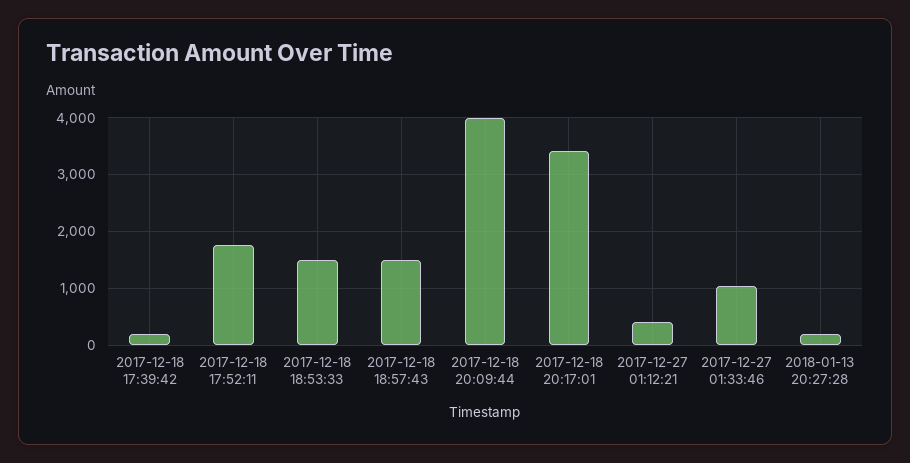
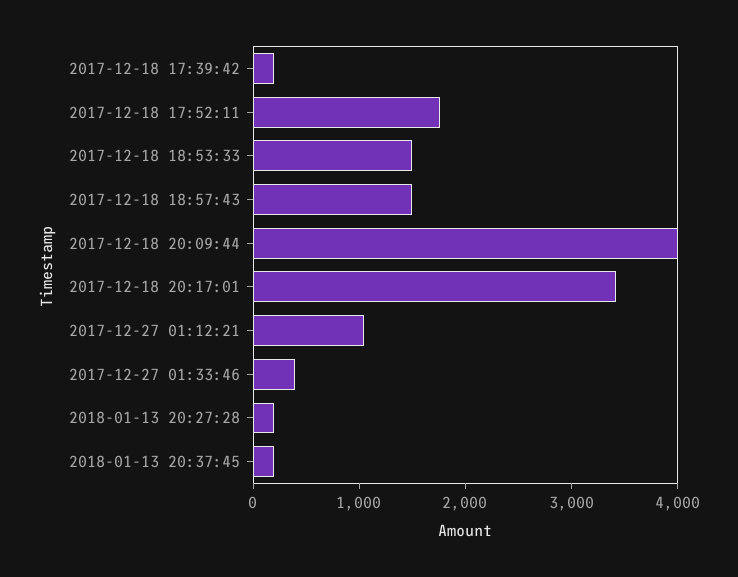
2017-12-27 01:12:21: 400 -> 1000
2017-12-27 01:33:46: 1000 -> 400
2018-01-13 20:37:45: none -> 200

